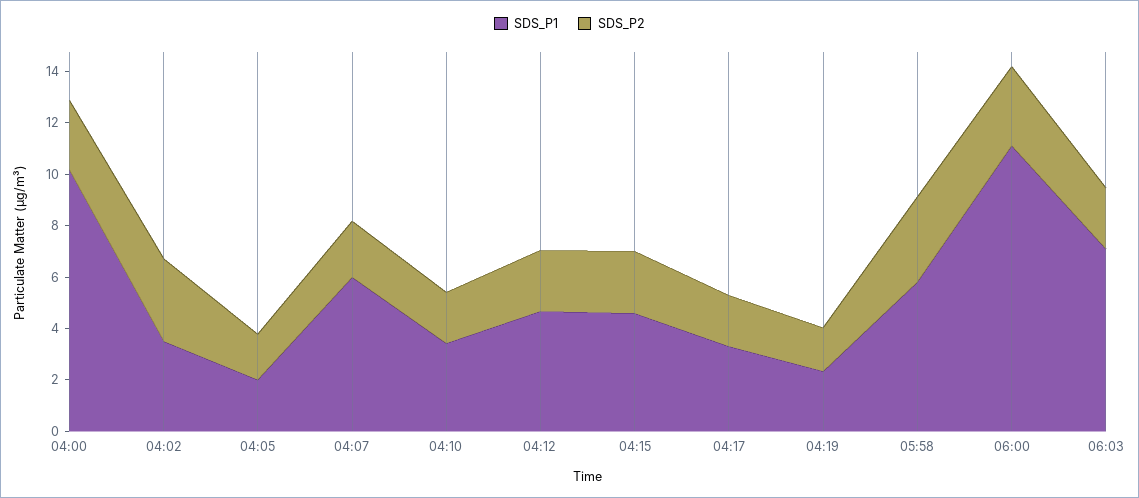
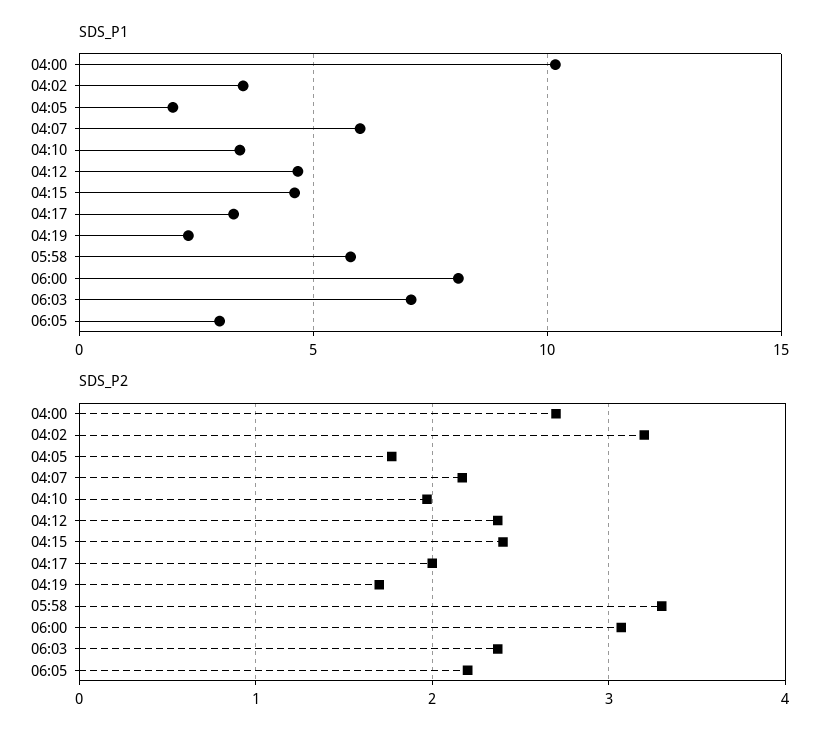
SDS_P1, 06:00: 11 -> 8
SDS_P1, 06:05: none -> 3
SDS_P2, 06:05: none -> 2.2

